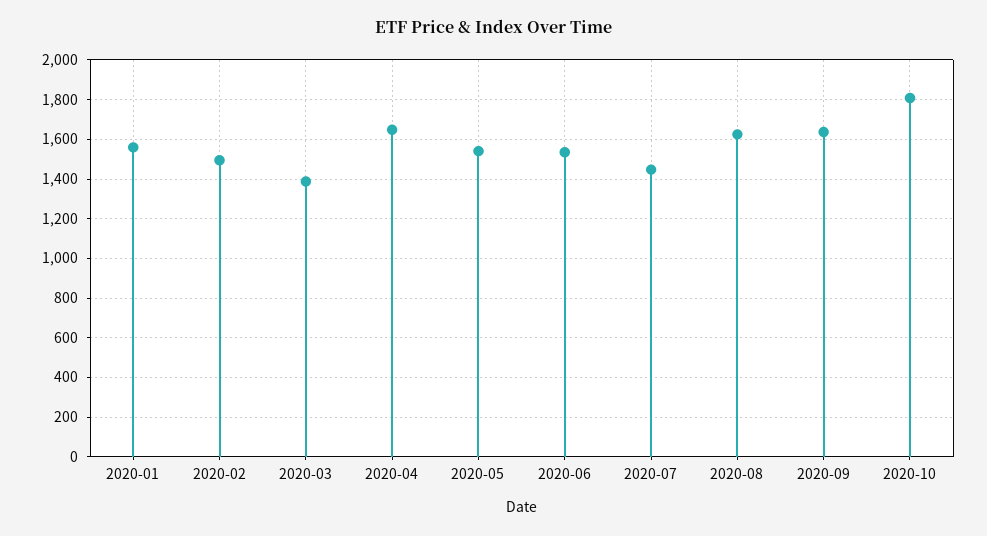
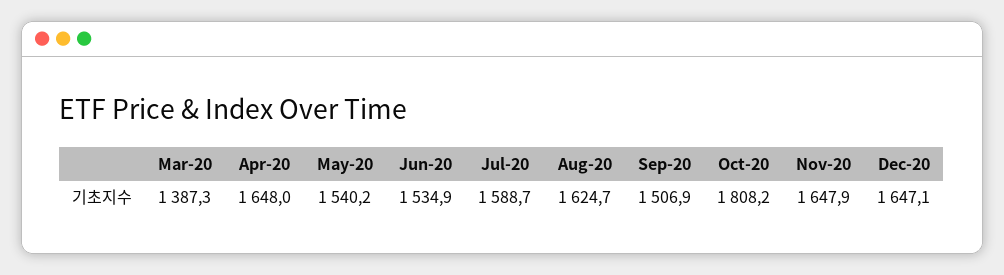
2020-01: 1550 -> none
2020-02: 1500 -> none
2020-07: 1450 -> 1588.7
2020-09: 1650 -> 1506.9
Nov-20: none -> 1647.9
Dec-20: none -> 1647.1

